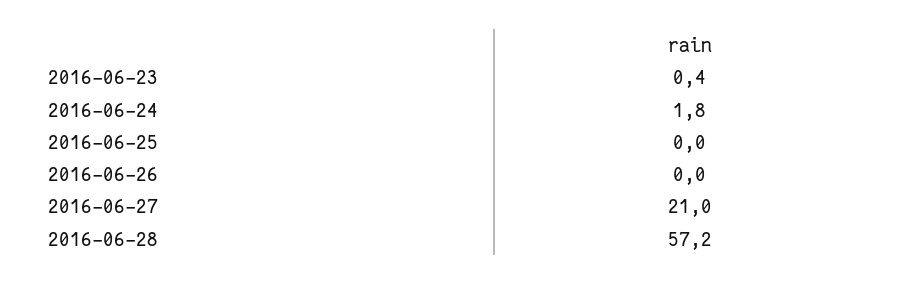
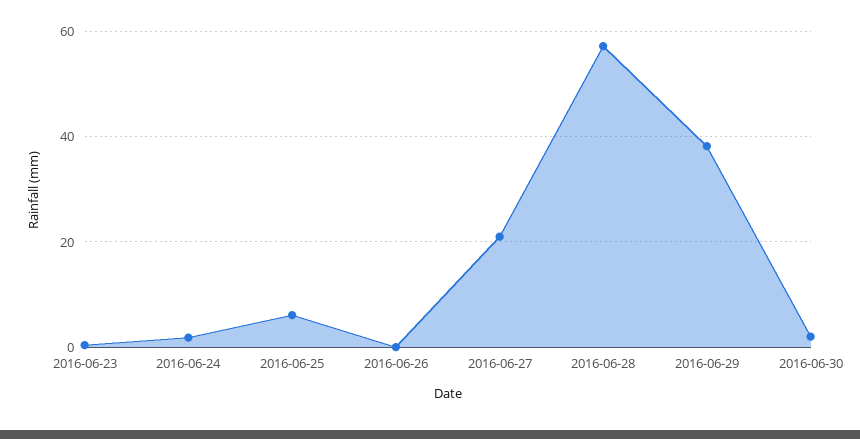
2016-06-25: 0 -> 6
2016-06-29: none -> 38
2016-06-30: none -> 2

